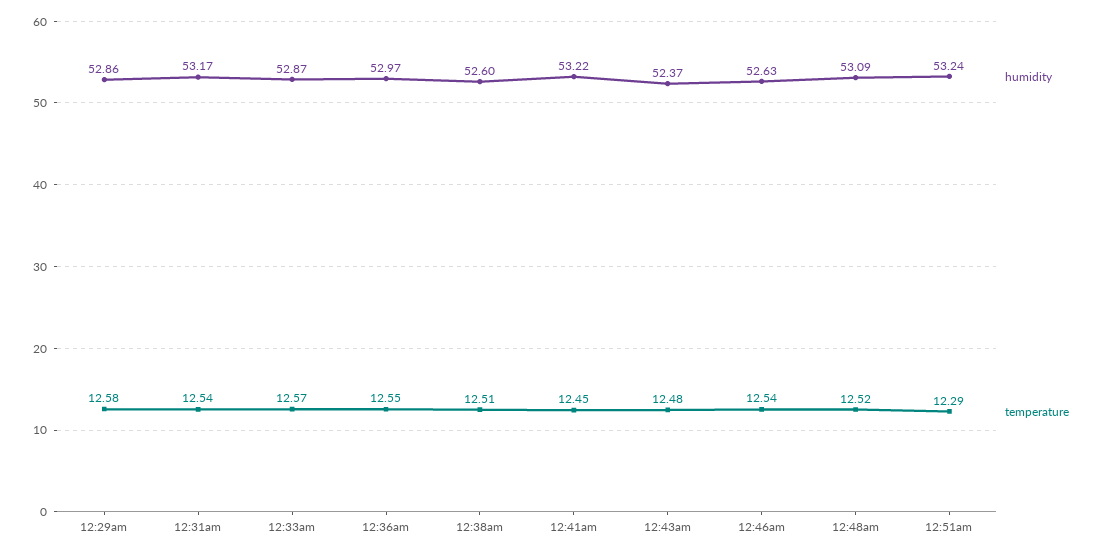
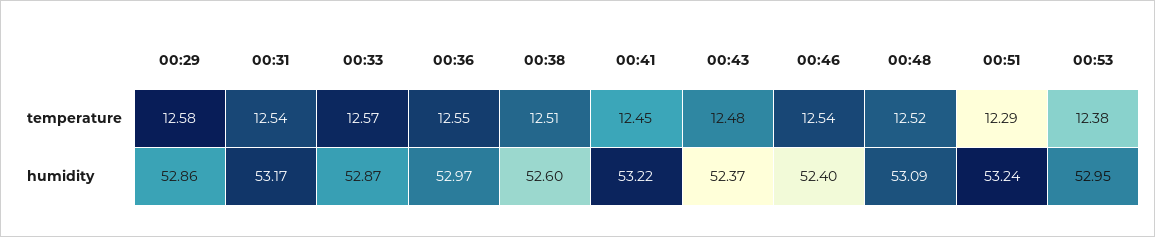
humidity, 12:46am: 52.63 -> 52.4
temperature, 00:53: none -> 12.38
humidity, 00:53: none -> 52.95

